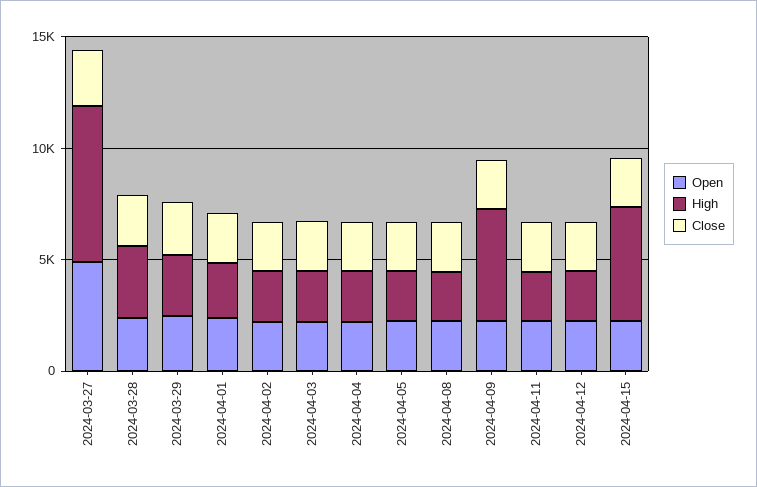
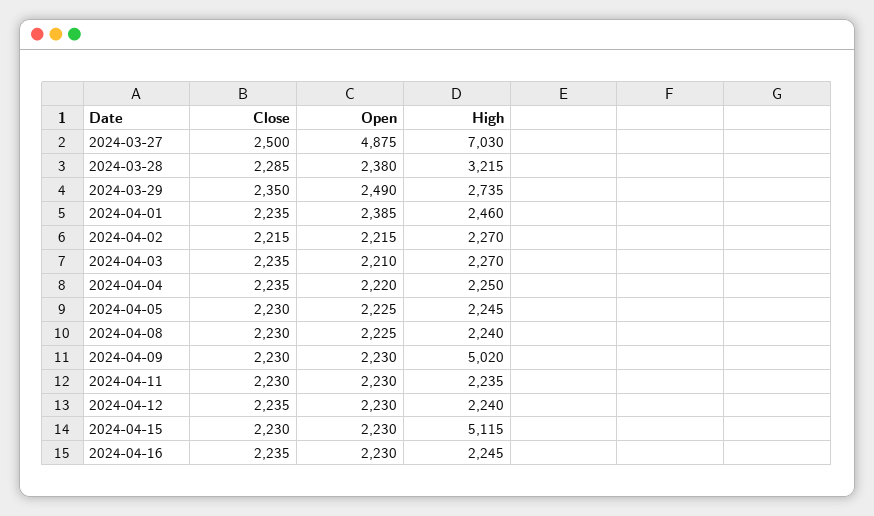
Close, 2024-04-16: none -> 2235
Open, 2024-04-16: none -> 2230
High, 2024-04-16: none -> 2245

